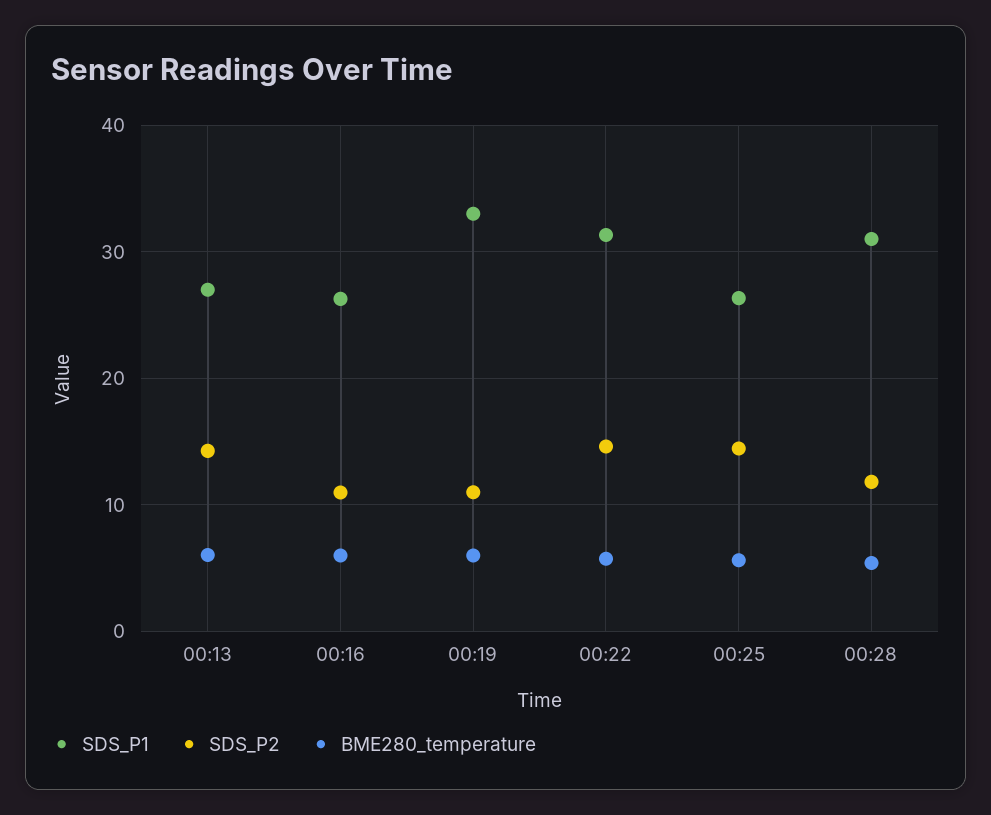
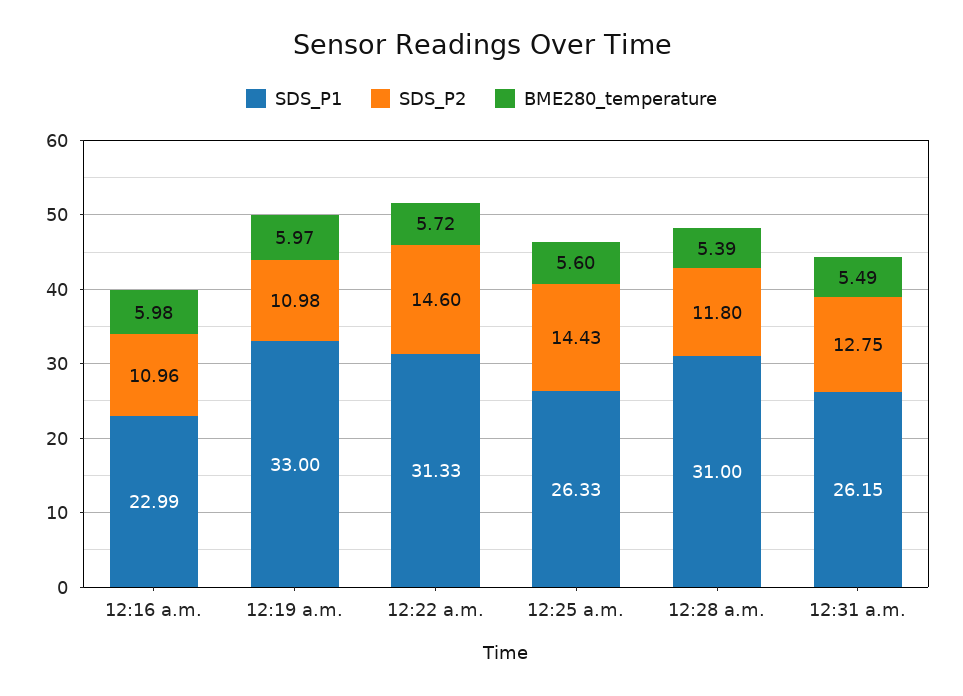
SDS_P1, 00:13: 27 -> none
SDS_P2, 00:13: 14 -> none
BME280_temperature, 00:13: 6 -> none
SDS_P1, 00:16: 26 -> 22.99
SDS_P1, 12:31 a.m.: none -> 26.15
SDS_P2, 12:31 a.m.: none -> 12.75
BME280_temperature, 12:31 a.m.: none -> 5.49

